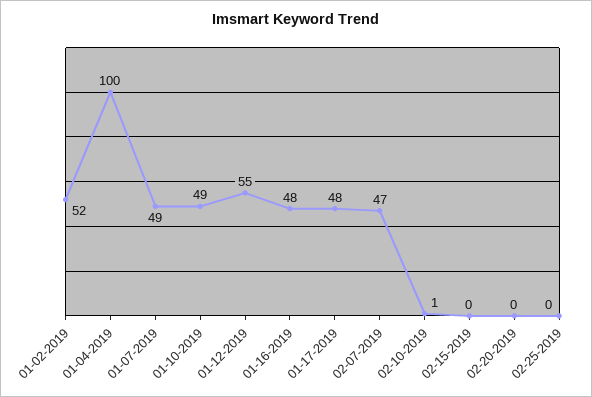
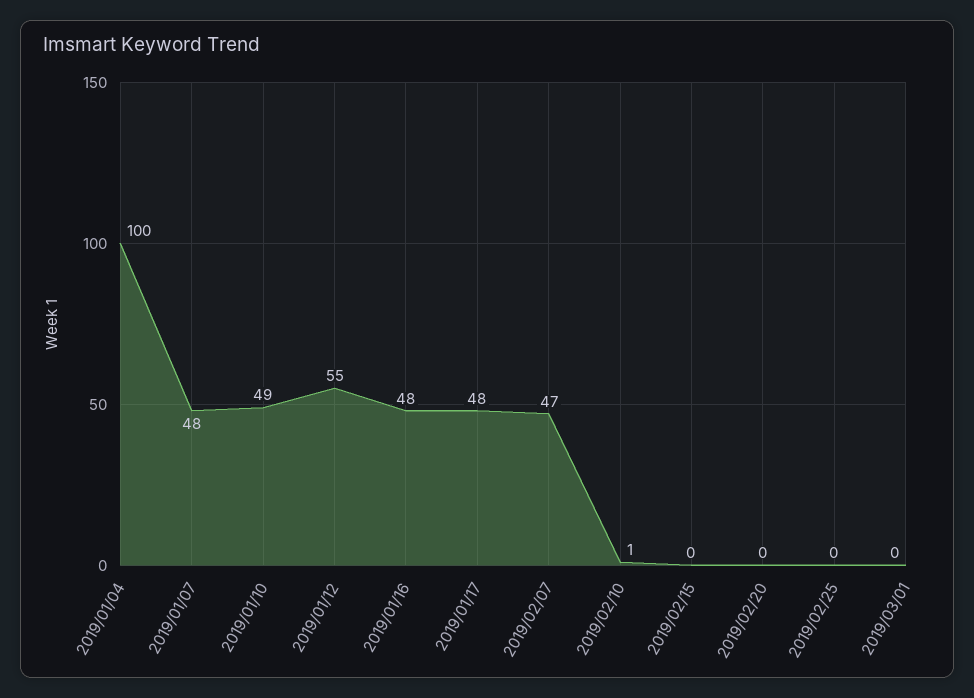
01-02-2019: 52 -> none
01-07-2019: 49 -> 48
2019/03/01: none -> 0

